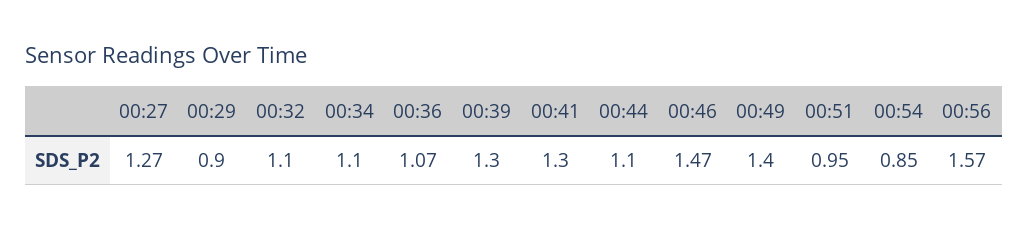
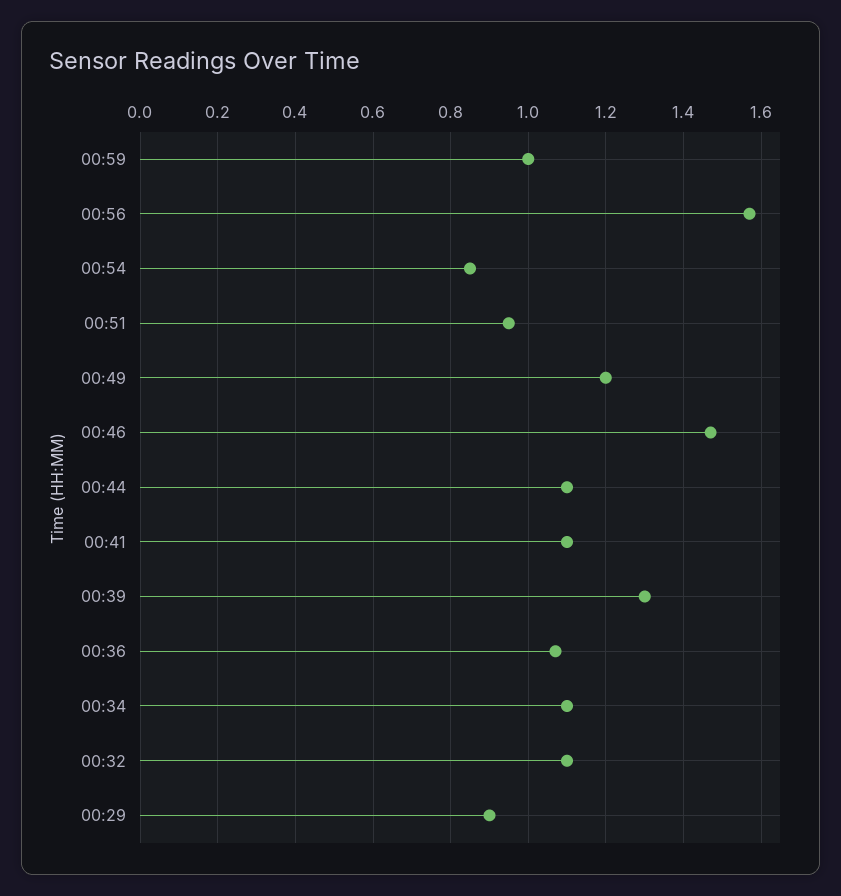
00:27: 1.27 -> none
00:41: 1.3 -> 1.1
00:49: 1.4 -> 1.2
00:59: none -> 1

